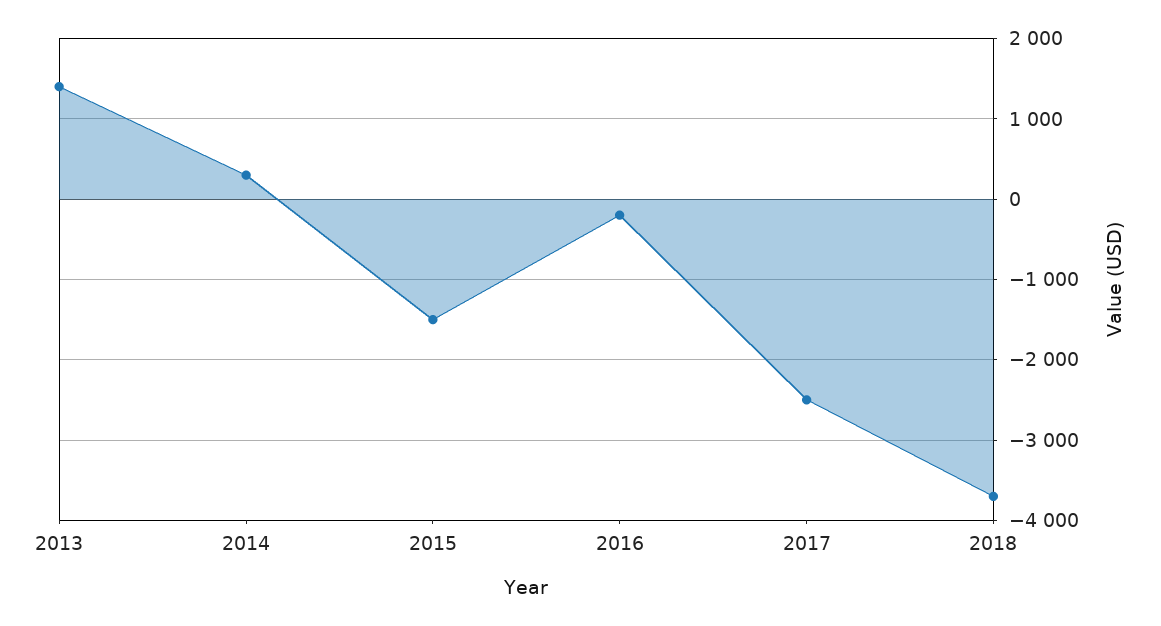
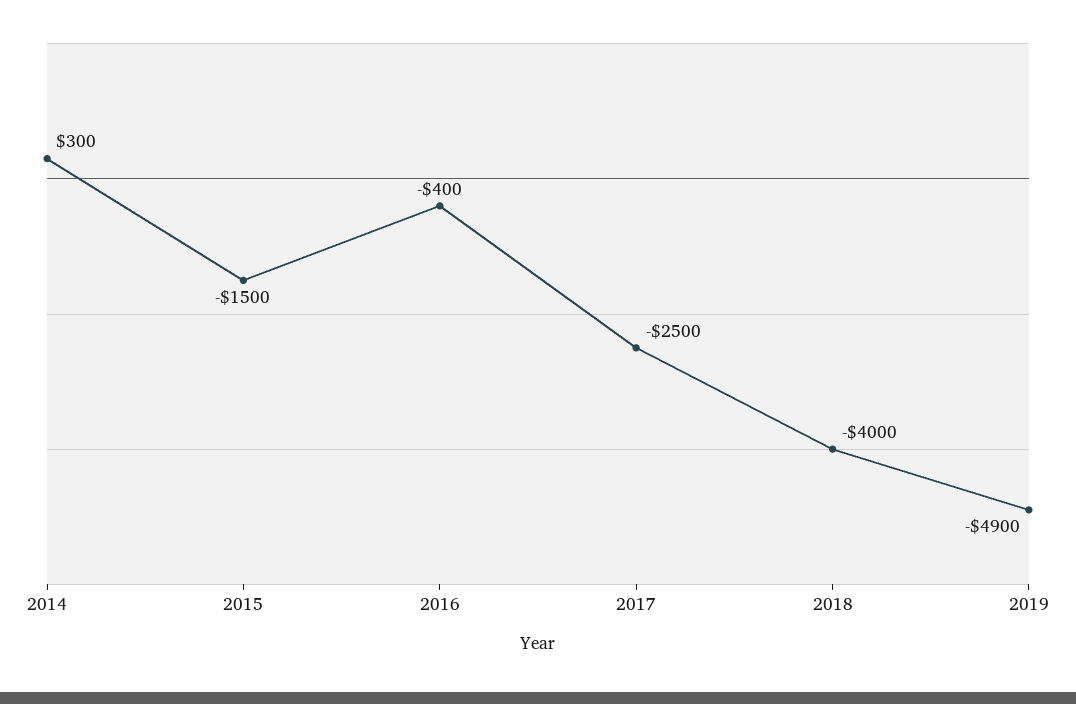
2013: 1400 -> none
2016: -200 -> -400
2018: -3700 -> -4000
2019: none -> -4900

